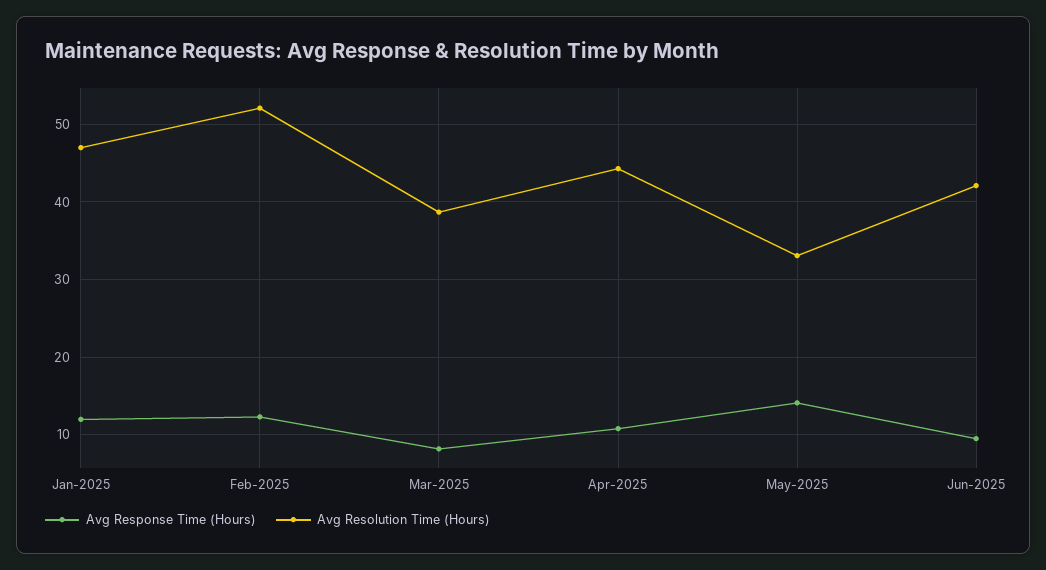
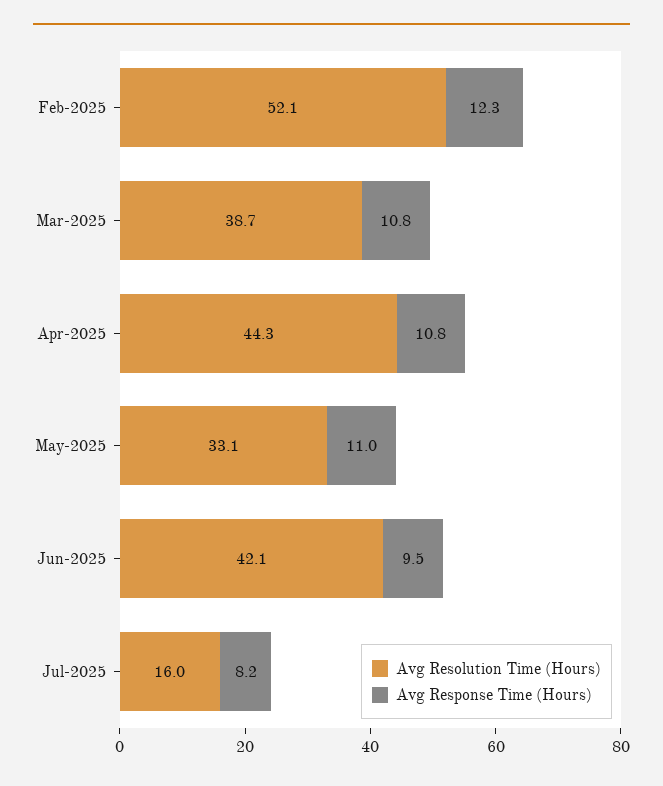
Avg Response Time (Hours), Jan-2025: 12 -> none
Avg Resolution Time (Hours), Jan-2025: 47 -> none
Avg Response Time (Hours), Mar-2025: 8 -> 10.8
Avg Response Time (Hours), May-2025: 14 -> 11
Avg Resolution Time (Hours), Jul-2025: none -> 16
Avg Response Time (Hours), Jul-2025: none -> 8.2

